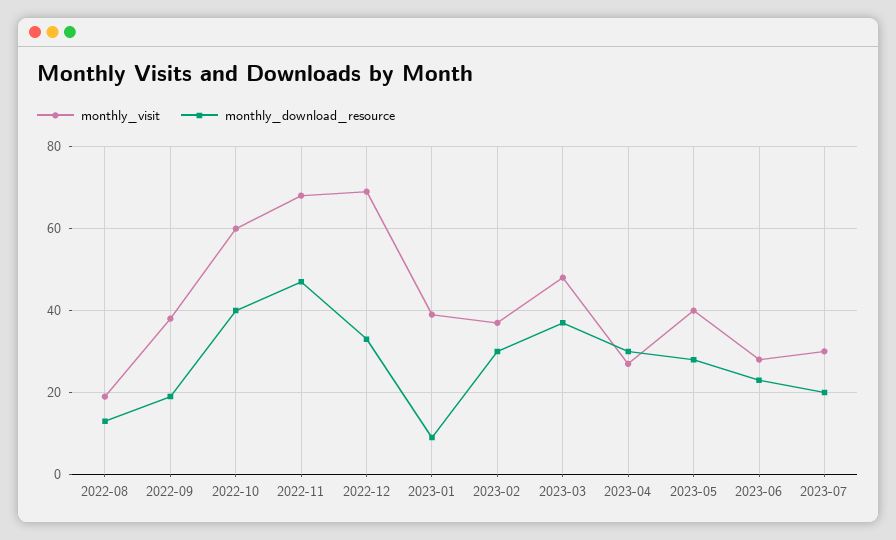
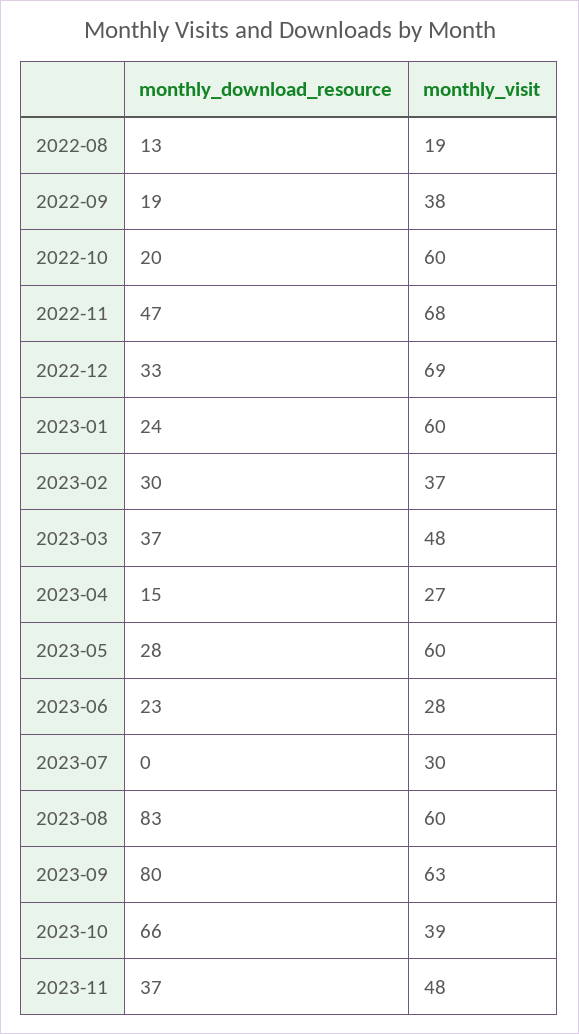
monthly_download_resource, 2022-10: 40 -> 20
monthly_visit, 2023-01: 40 -> 60
monthly_download_resource, 2023-01: 10 -> 24
monthly_download_resource, 2023-04: 30 -> 15
monthly_visit, 2023-05: 40 -> 60
monthly_download_resource, 2023-07: 20 -> 0
monthly_download_resource, 2023-08: none -> 83
monthly_visit, 2023-08: none -> 60
monthly_download_resource, 2023-09: none -> 80
monthly_visit, 2023-09: none -> 63
monthly_download_resource, 2023-10: none -> 66
monthly_visit, 2023-10: none -> 39
monthly_download_resource, 2023-11: none -> 37
monthly_visit, 2023-11: none -> 48

